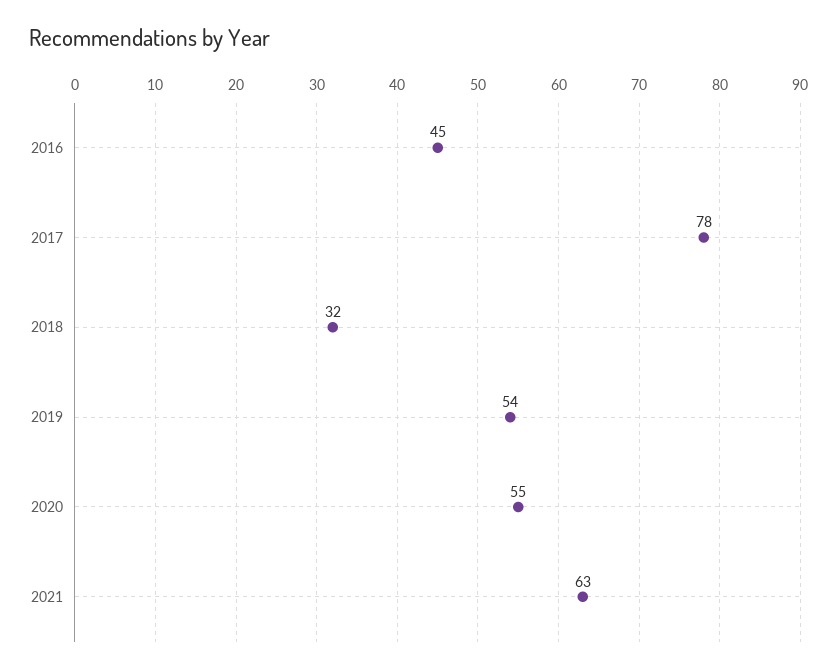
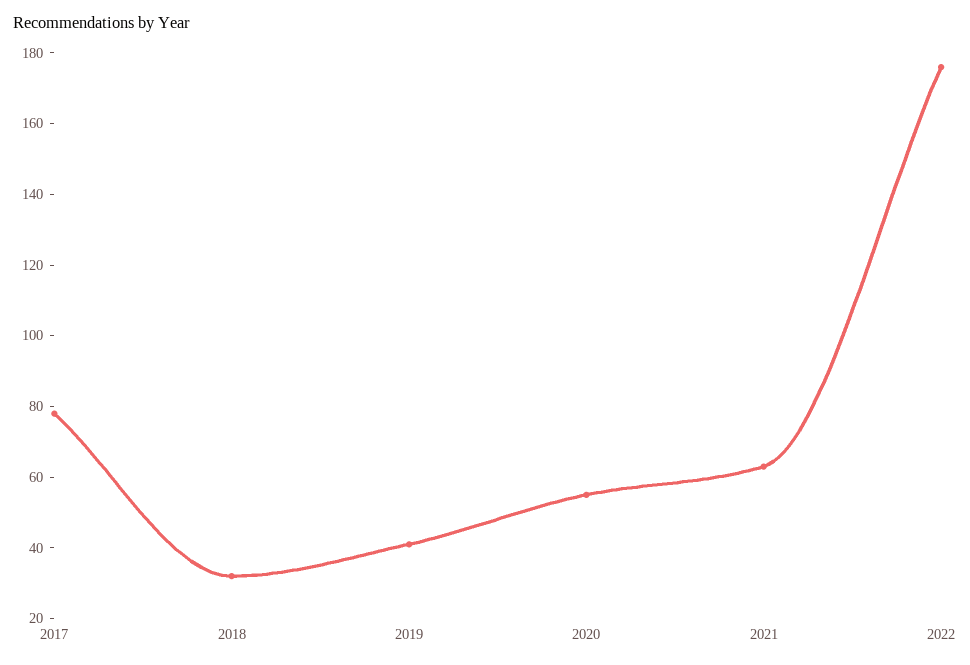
2016: 45 -> none
2019: 54 -> 40
2022: none -> 175

